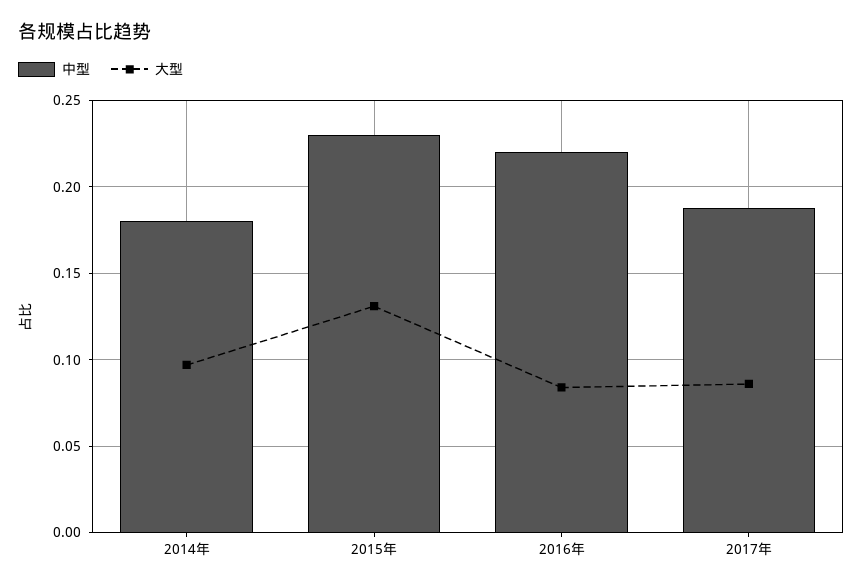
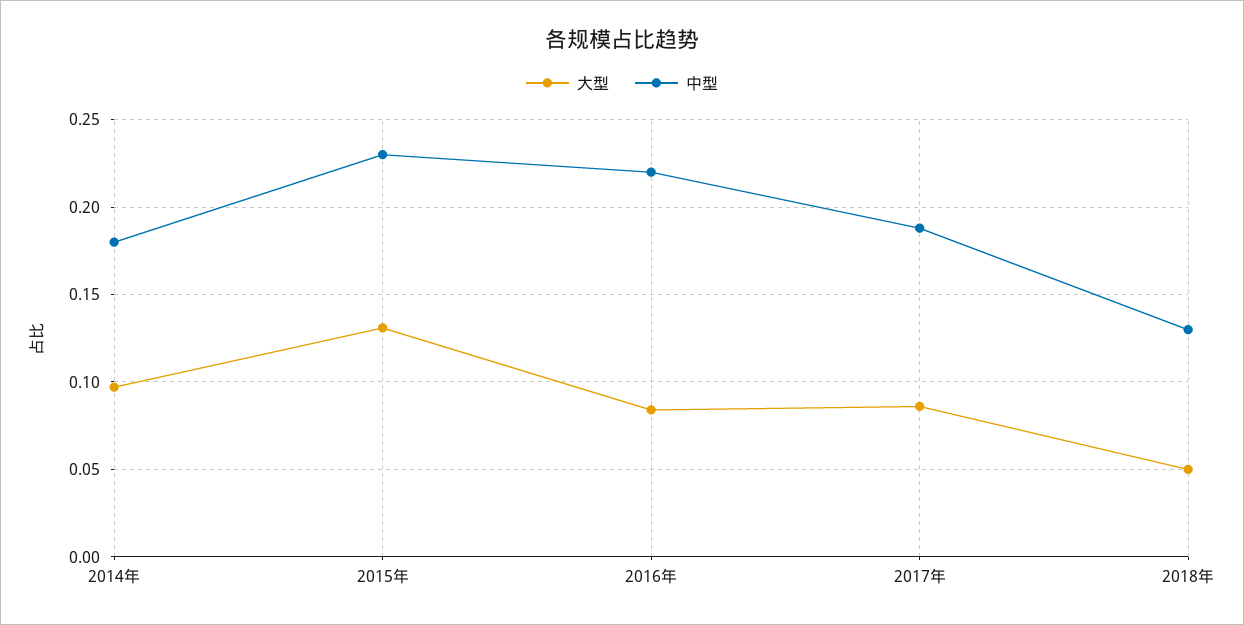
大型, 2018年: none -> 0.05
中型, 2018年: none -> 0.13

